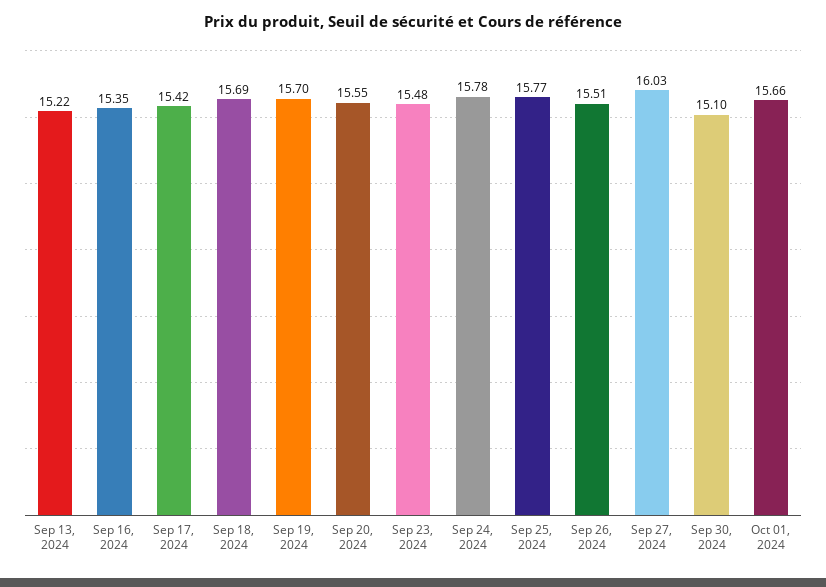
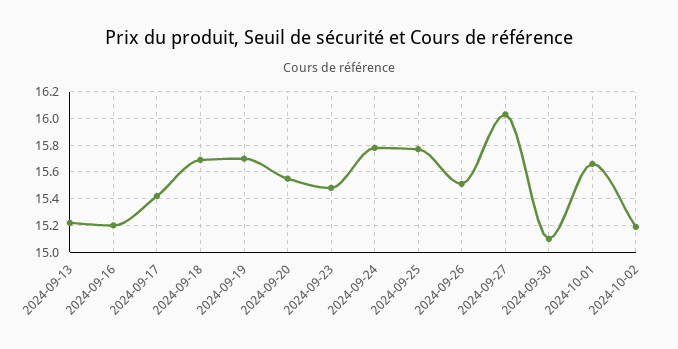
Sep 16, 2024: 15.35 -> 15.2
2024-10-02: none -> 15.2

